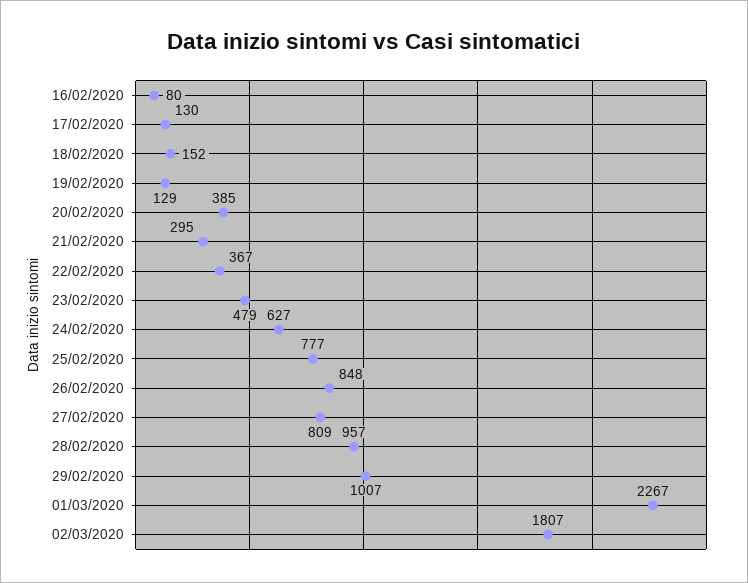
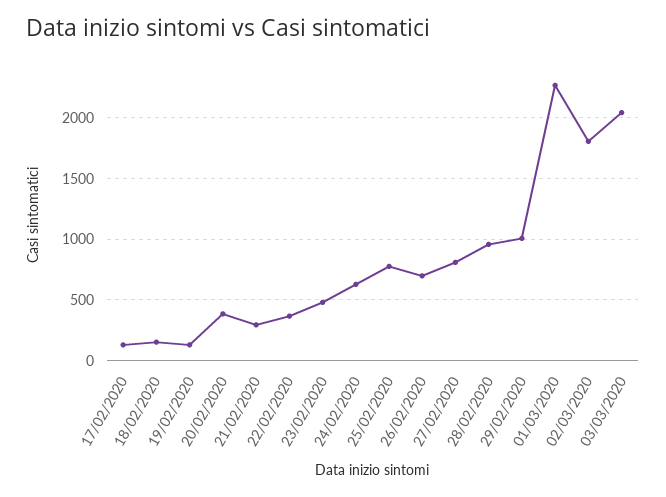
16/02/2020: 80 -> none
26/02/2020: 848 -> 700
03/03/2020: none -> 2050

